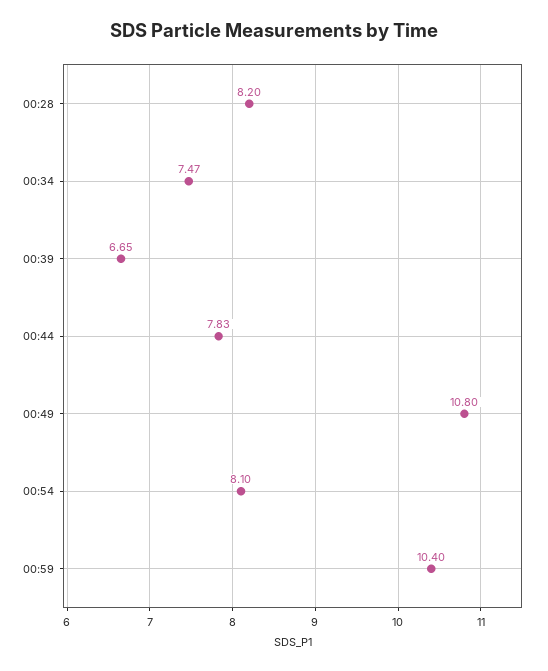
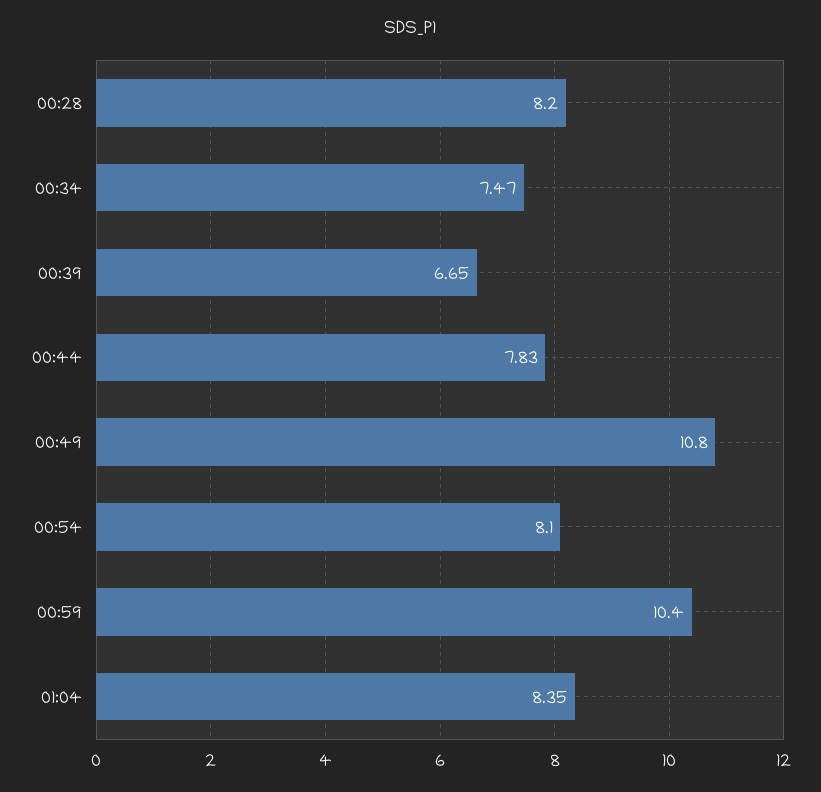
01:04: none -> 8.35

